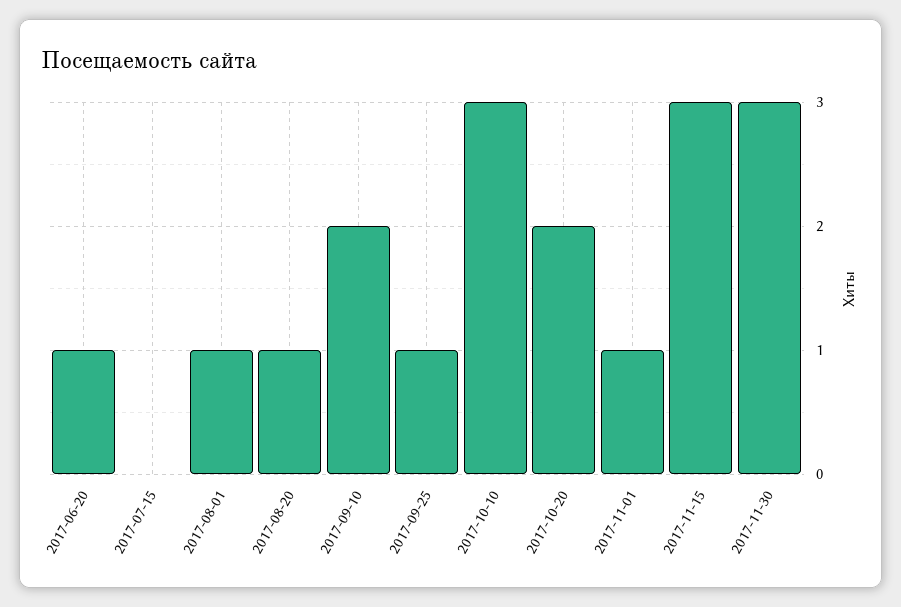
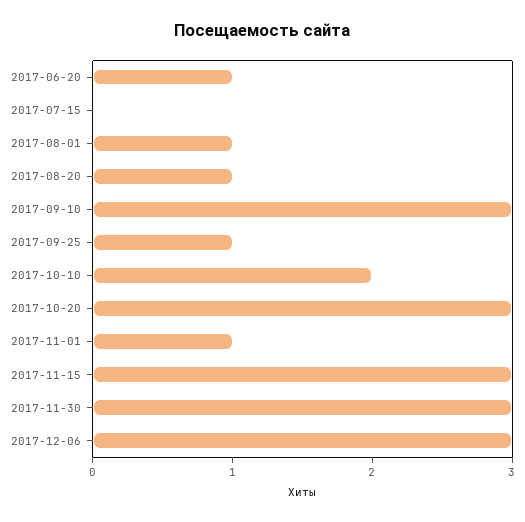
2017-09-10: 2 -> 3
2017-10-10: 3 -> 2
2017-10-20: 2 -> 3
2017-12-06: none -> 3

